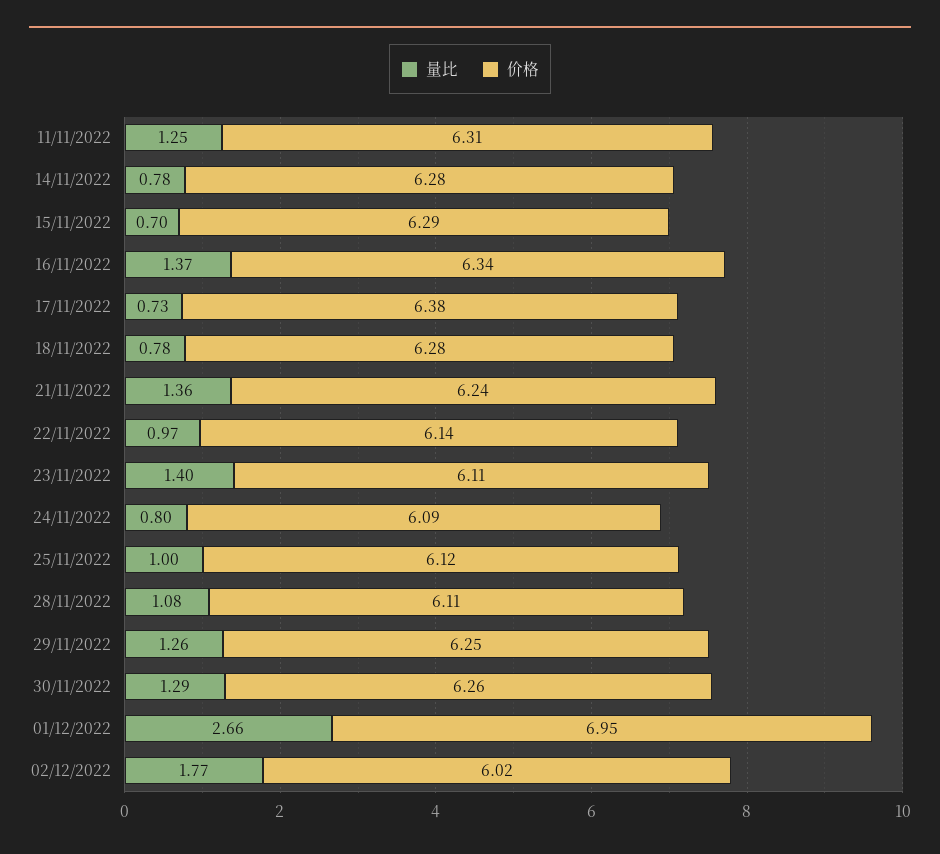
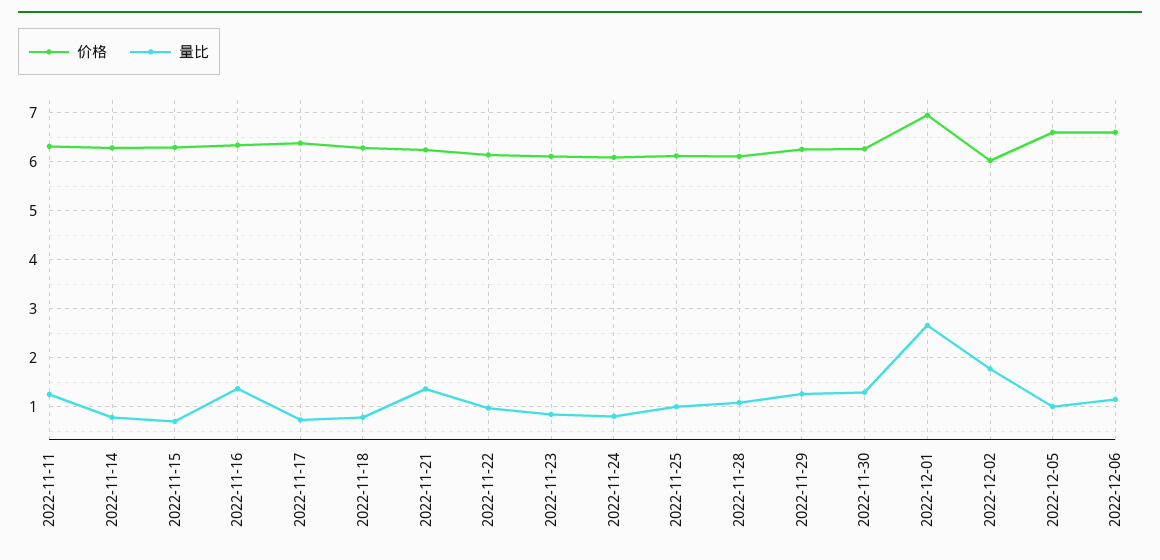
量比, 23/11/2022: 1.4 -> 0.8
价格, 2022-12-05: none -> 6.6
量比, 2022-12-05: none -> 1
价格, 2022-12-06: none -> 6.6
量比, 2022-12-06: none -> 1.2

